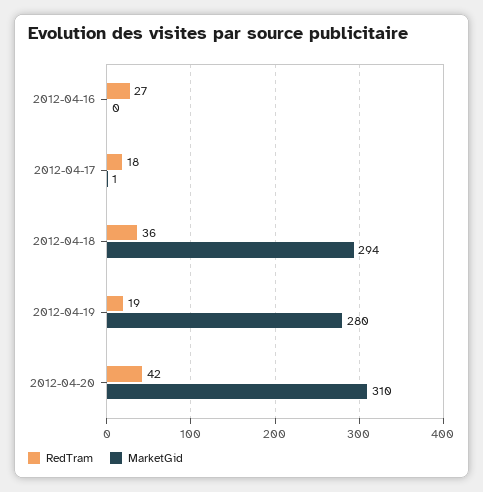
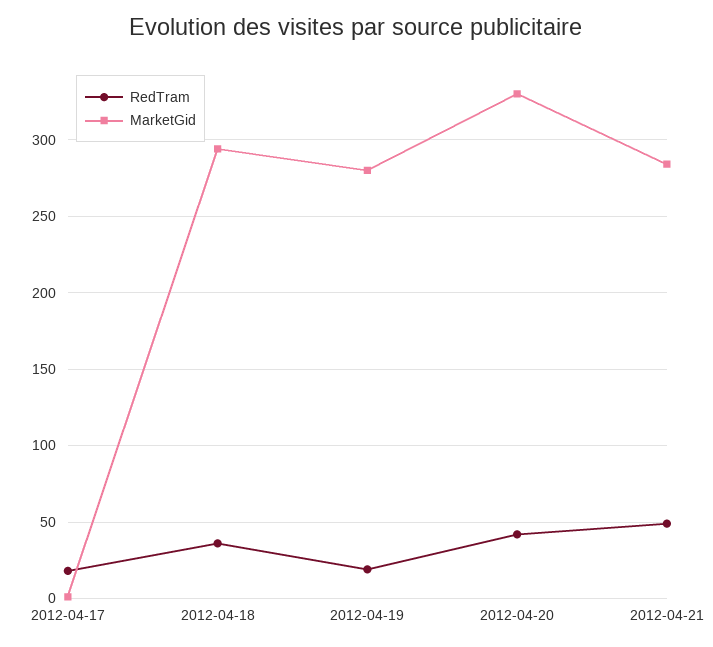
RedTram, 2012-04-16: 27 -> none
MarketGid, 2012-04-16: 0 -> none
MarketGid, 2012-04-20: 310 -> 330
RedTram, 2012-04-21: none -> 50
MarketGid, 2012-04-21: none -> 285

